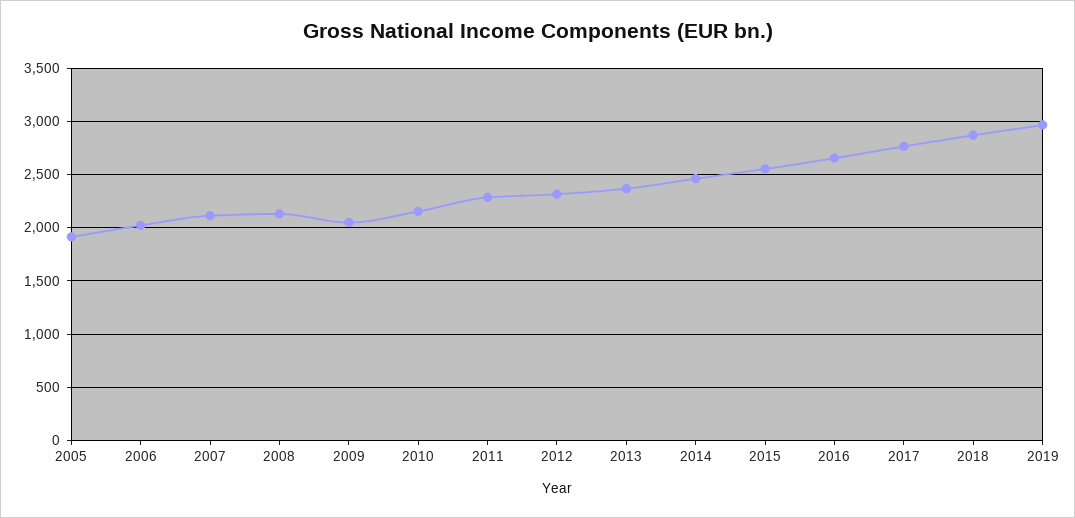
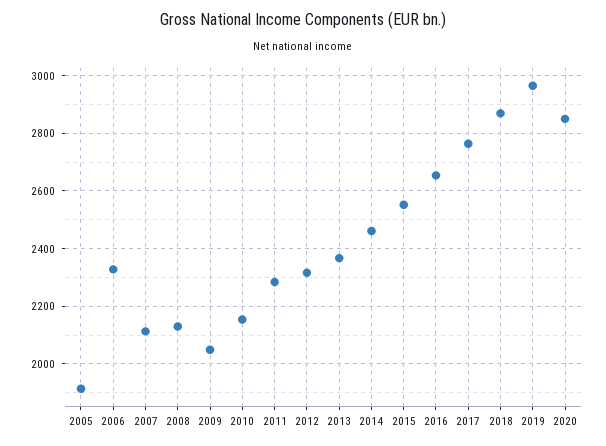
2006: 2000 -> 2325
2020: none -> 2850

